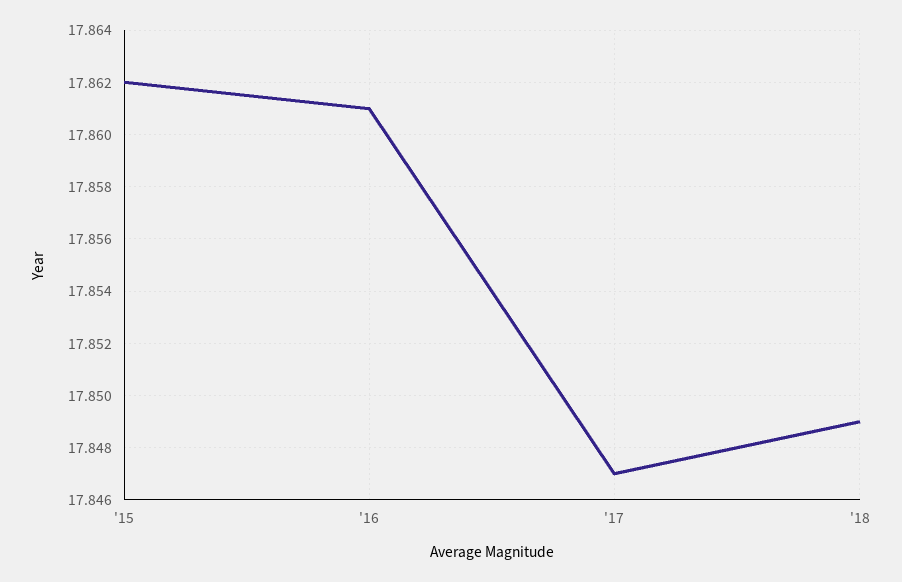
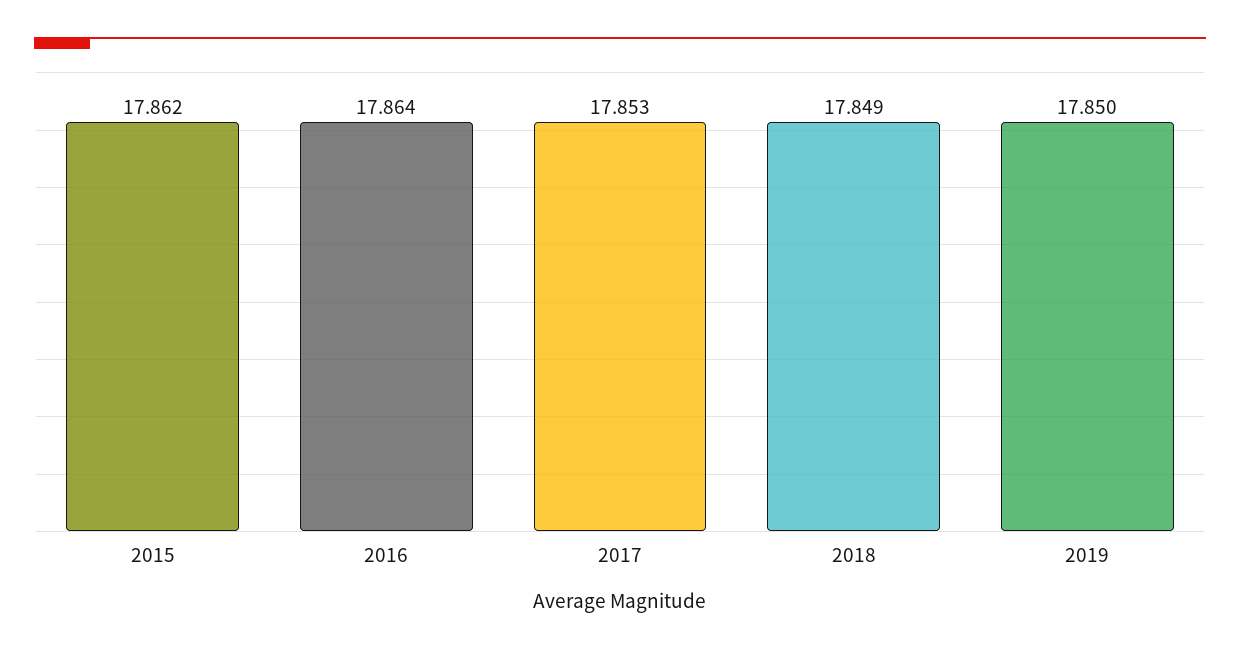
'16: 17.861 -> 17.864
'17: 17.847 -> 17.853
2019: none -> 17.85

